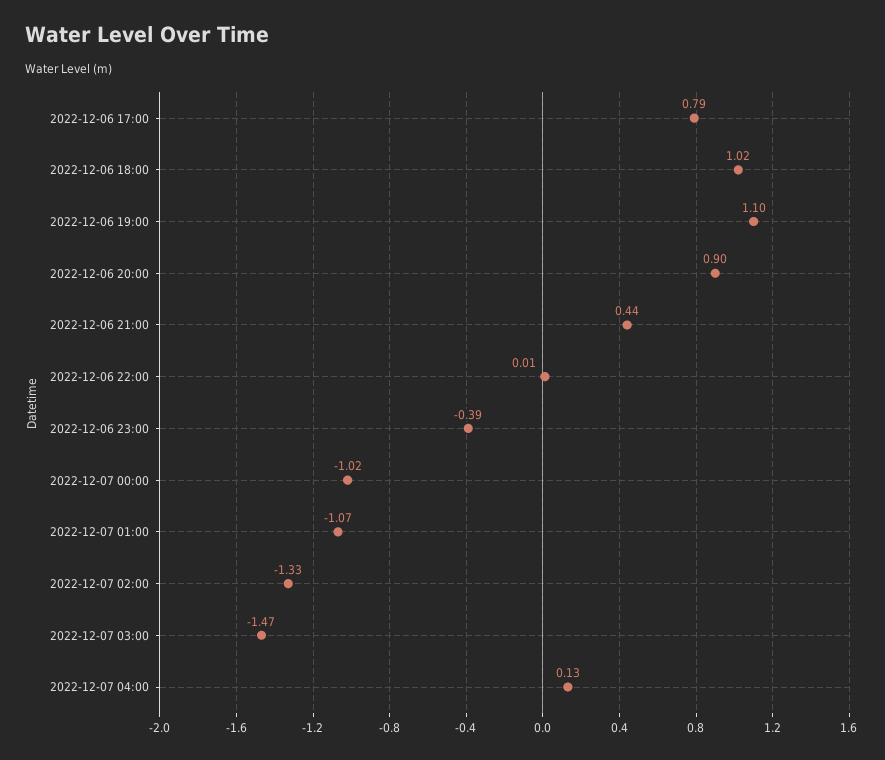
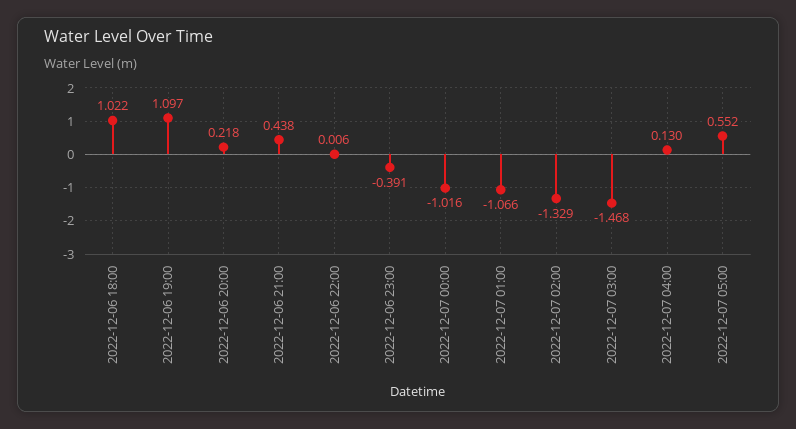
2022-12-06 17:00: 0.79 -> none
2022-12-06 20:00: 0.9 -> 0.218
2022-12-07 05:00: none -> 0.552

